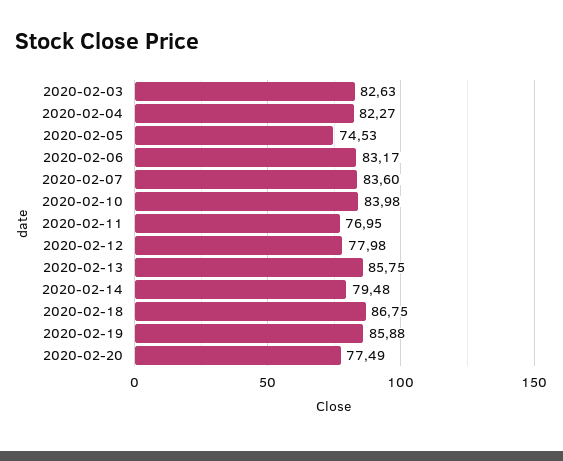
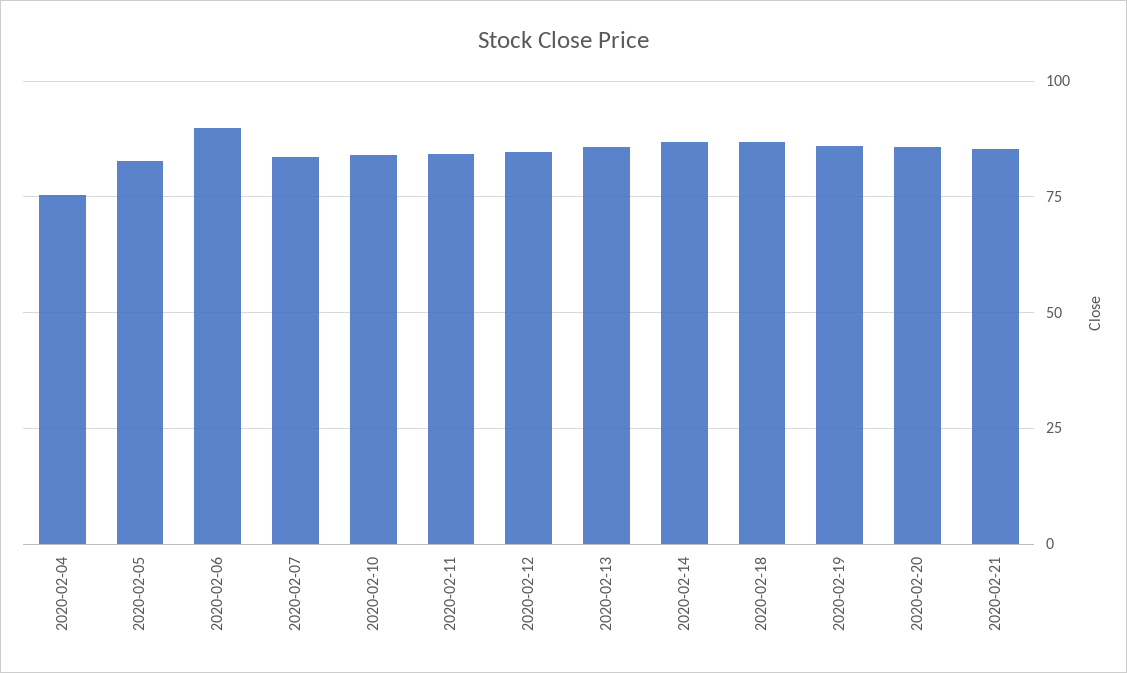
2020-02-03: 82.63 -> none
2020-02-04: 82.27 -> 75
2020-02-05: 74.53 -> 82.5
2020-02-06: 83.17 -> 90
2020-02-11: 76.95 -> 85
2020-02-12: 77.98 -> 85
2020-02-14: 79.48 -> 87.5
2020-02-20: 77.49 -> 85
2020-02-21: none -> 85

